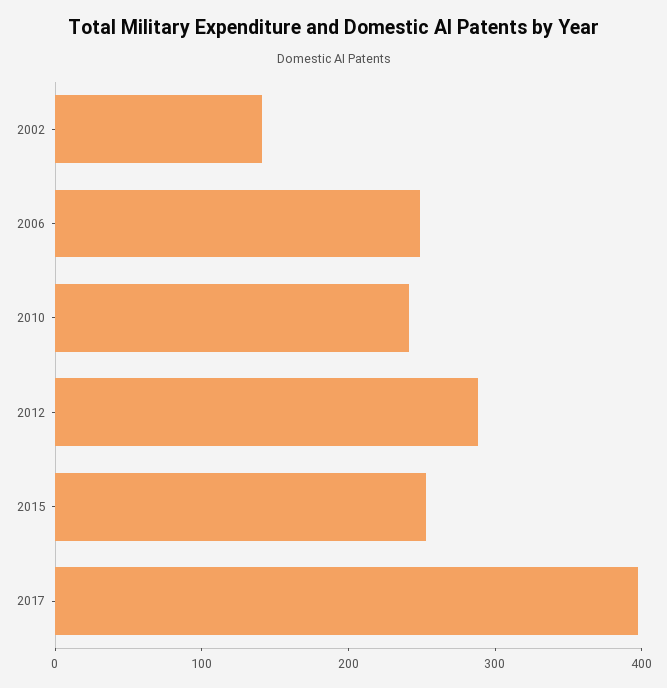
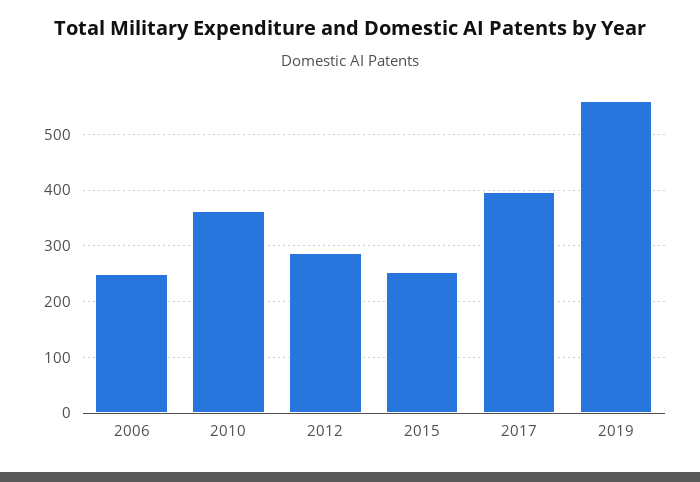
2002: 140 -> none
2010: 240 -> 360
2019: none -> 560

